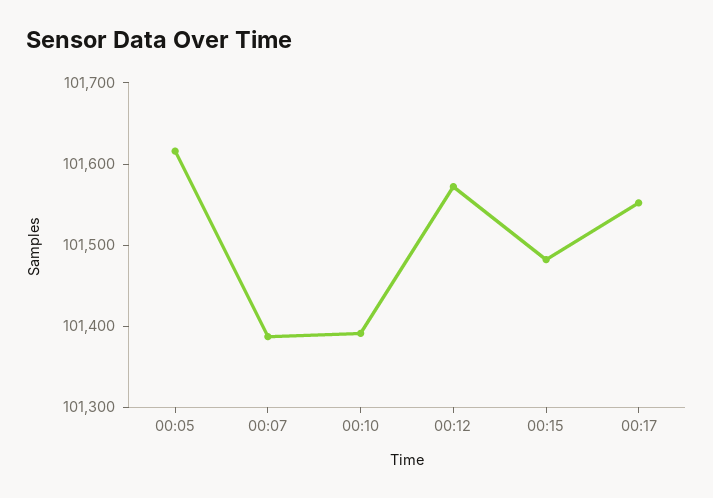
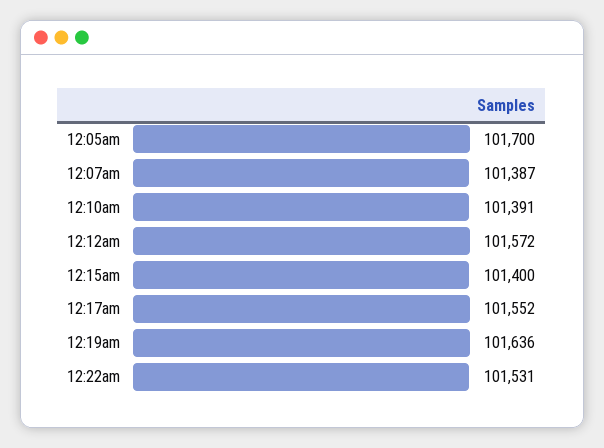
00:05: 101620 -> 101700
00:15: 101480 -> 101400
12:19am: none -> 101636
12:22am: none -> 101531

